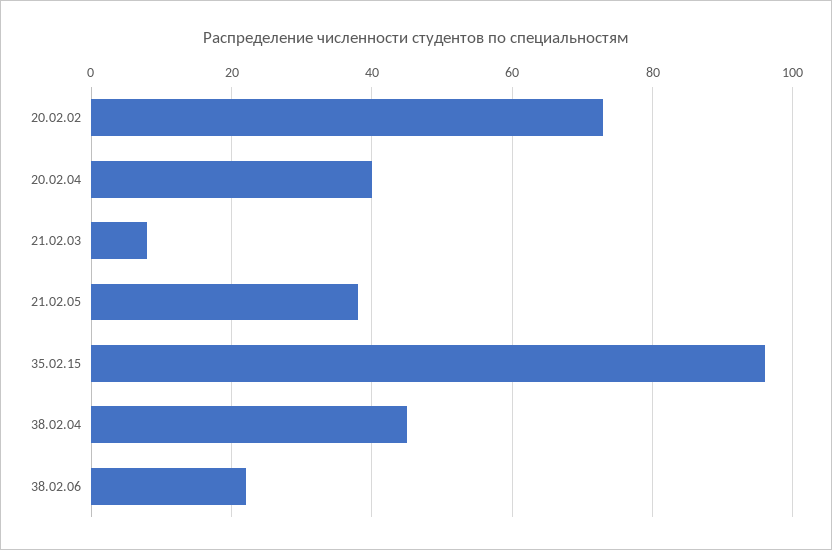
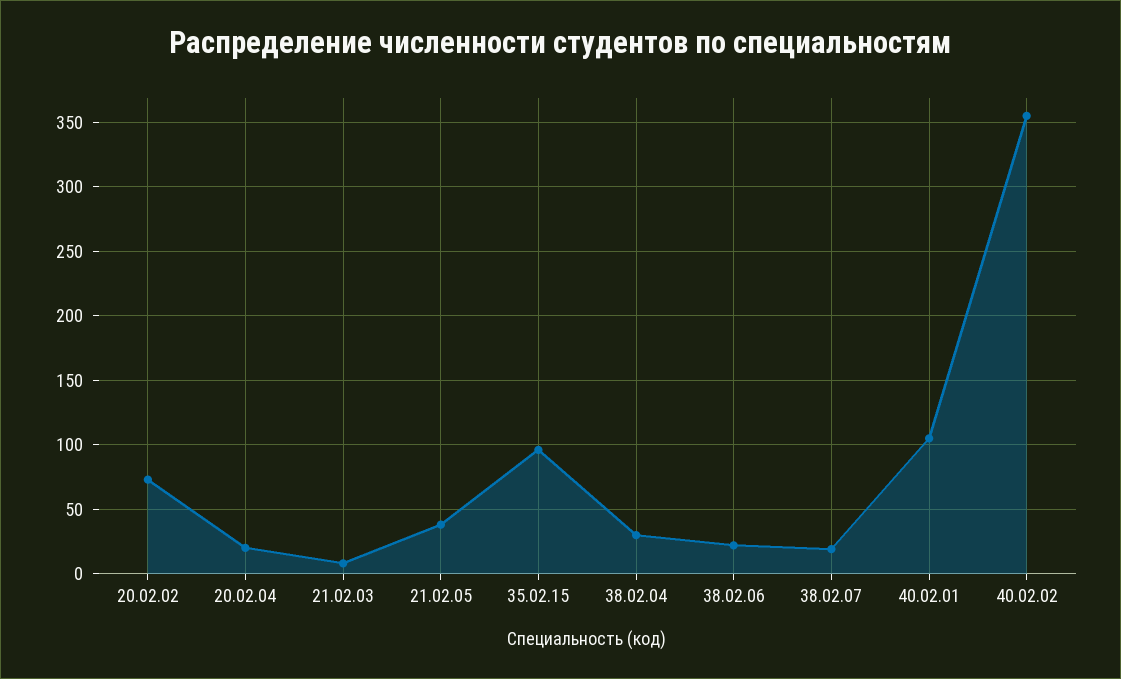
20.02.04: 40 -> 20
38.02.04: 45 -> 30
38.02.07: none -> 20
40.02.01: none -> 105
40.02.02: none -> 355

